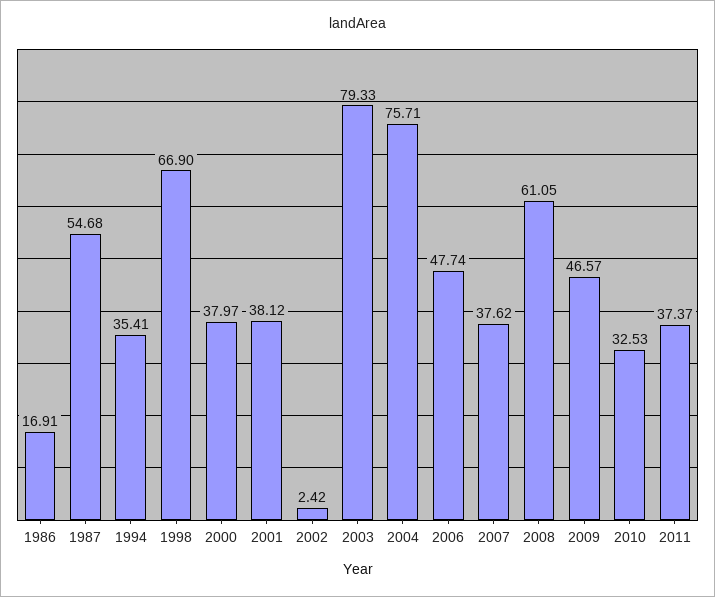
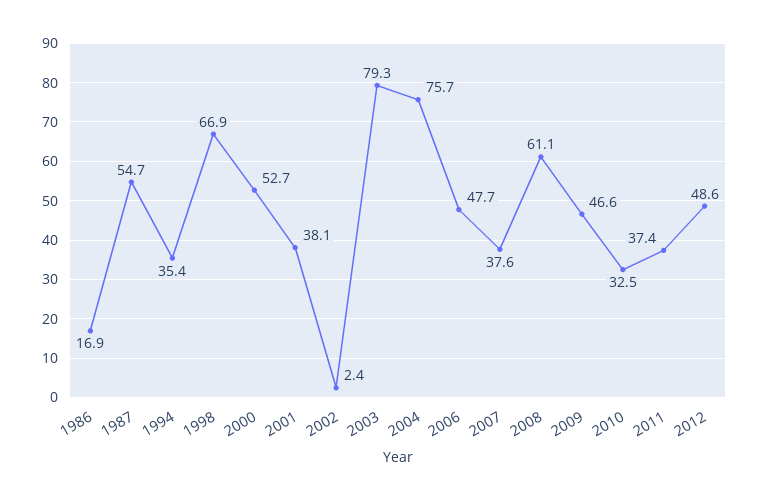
2000: 37.97 -> 52.7
2012: none -> 48.6

